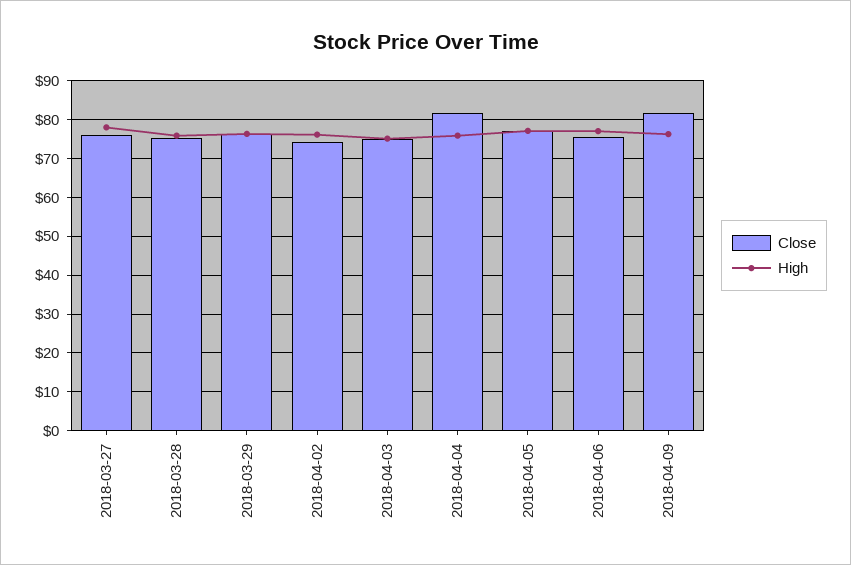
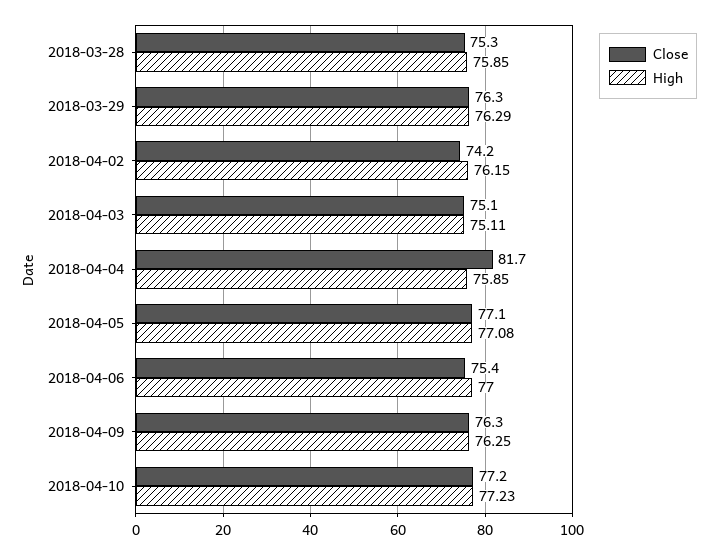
Close, 2018-03-27: 76 -> none
High, 2018-03-27: 78 -> none
Close, 2018-04-09: 82 -> 76.3
Close, 2018-04-10: none -> 77.2
High, 2018-04-10: none -> 77.23

